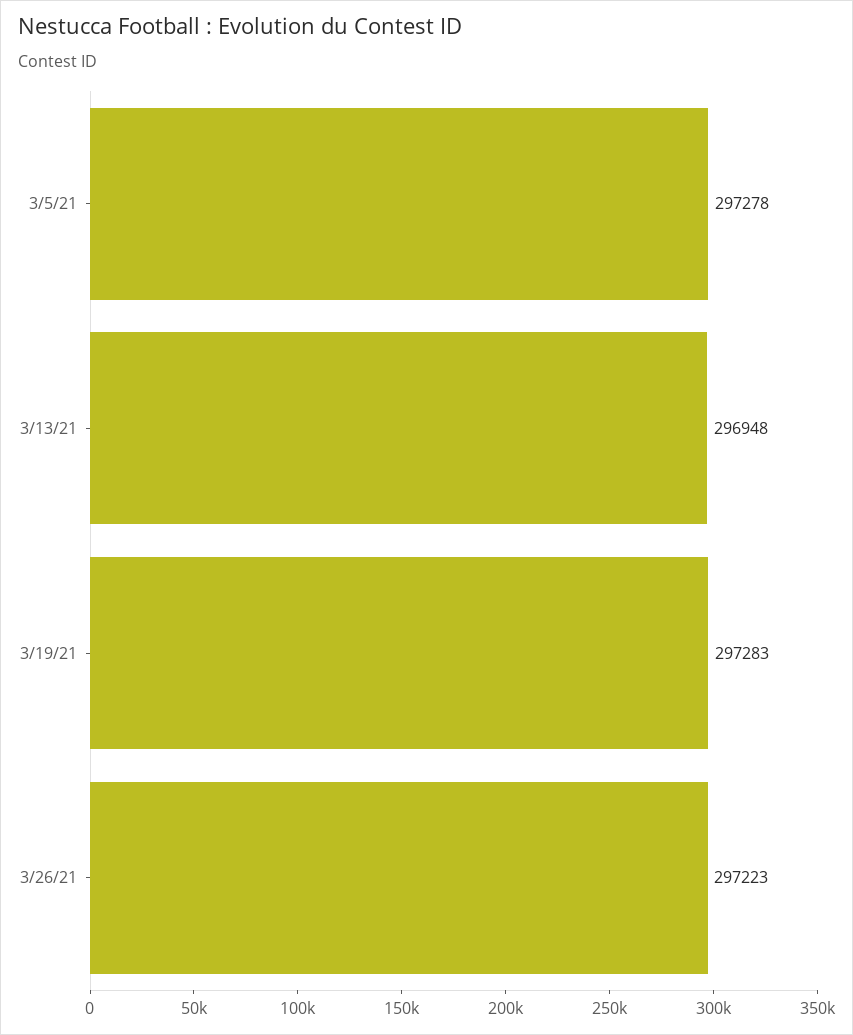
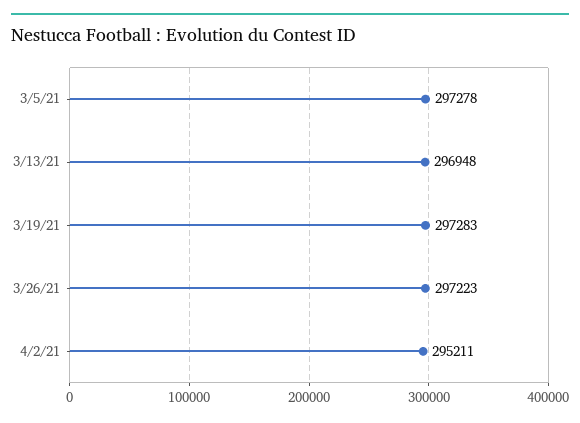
4/2/21: none -> 295211

